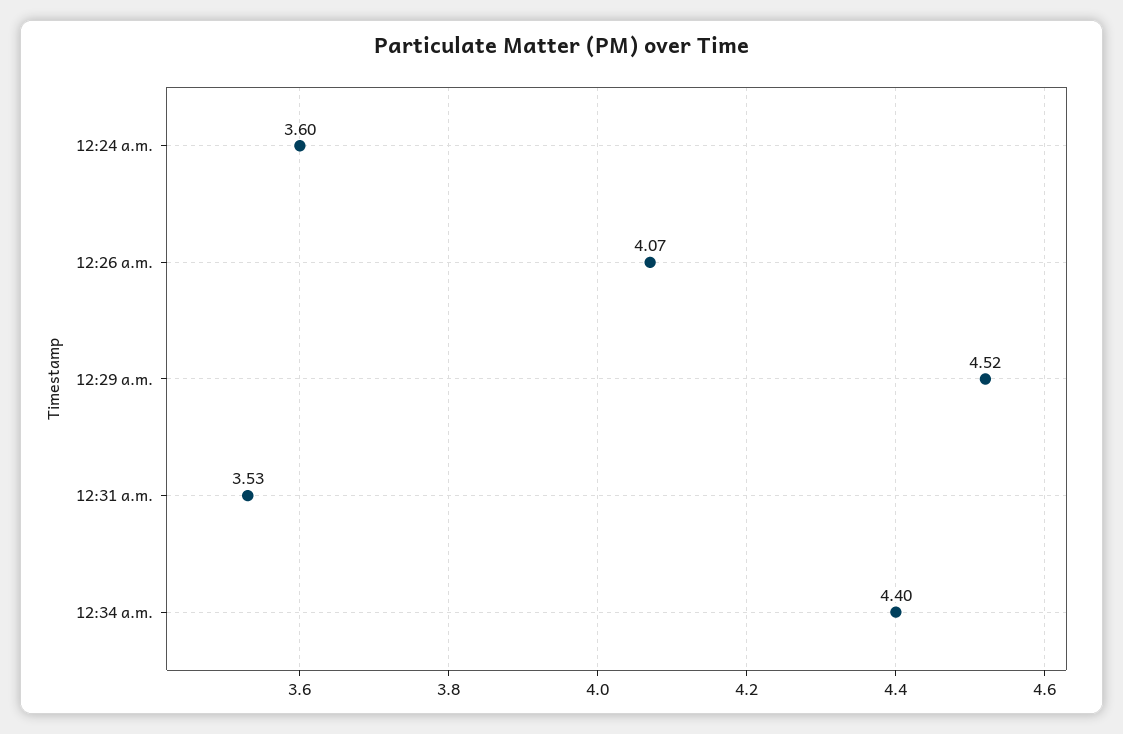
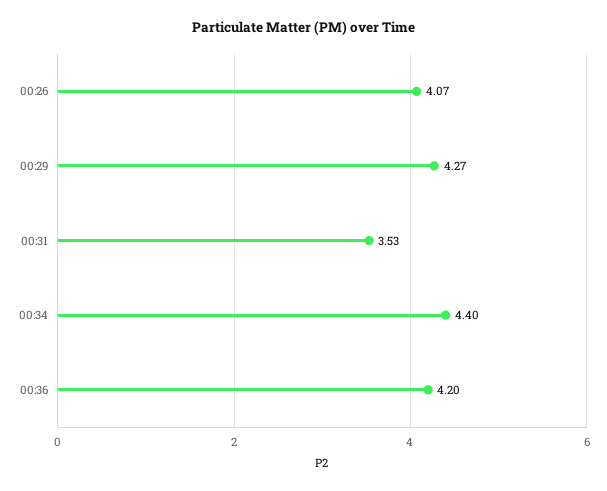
12:24 a.m.: 3.6 -> none
12:29 a.m.: 4.52 -> 4.27
00:36: none -> 4.2

